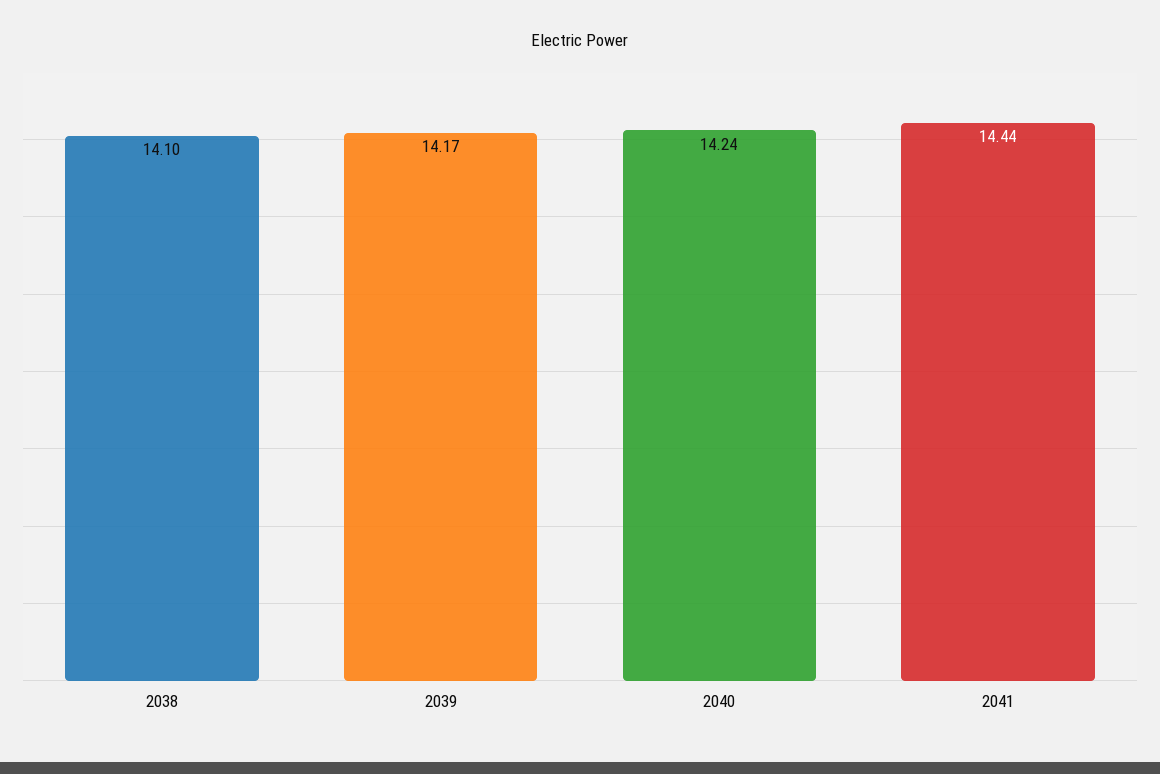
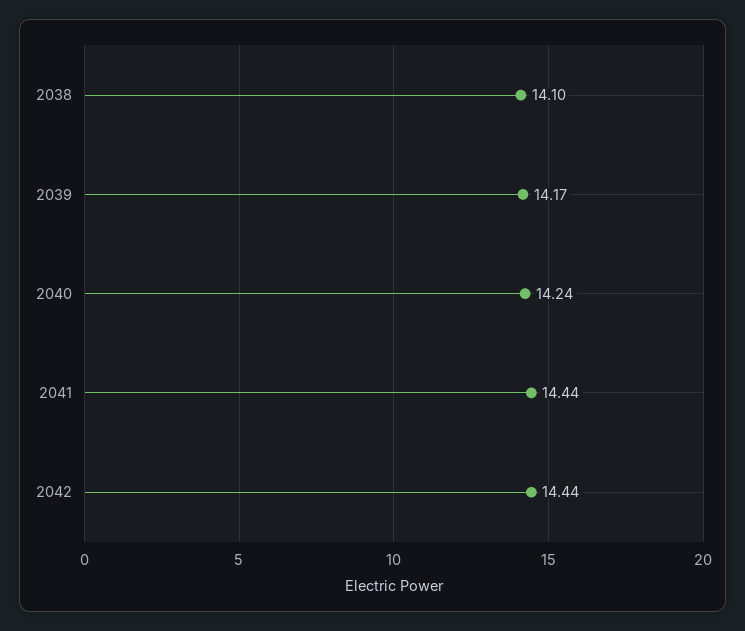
2042: none -> 14.44

